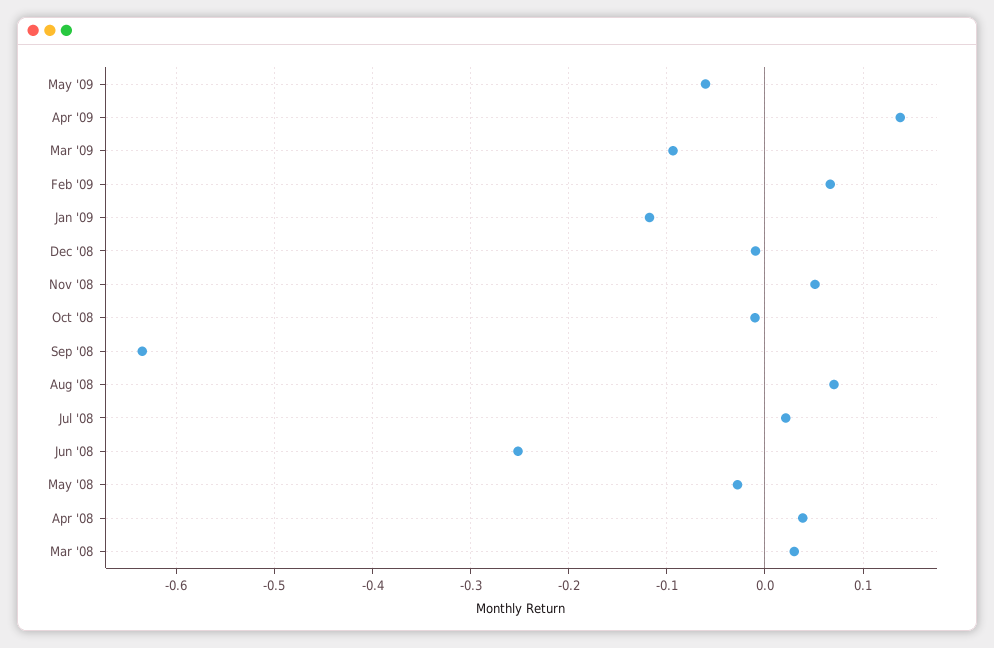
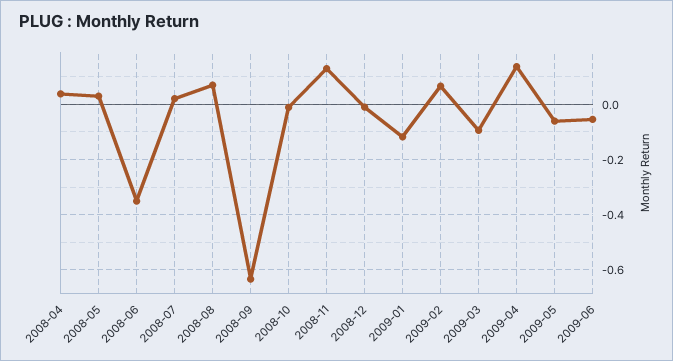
Nov '08: 0.05 -> 0.125
Jun '08: -0.25 -> -0.35
May '08: -0.03 -> 0.025
Mar '08: 0.03 -> none
2009-06: none -> -0.05

